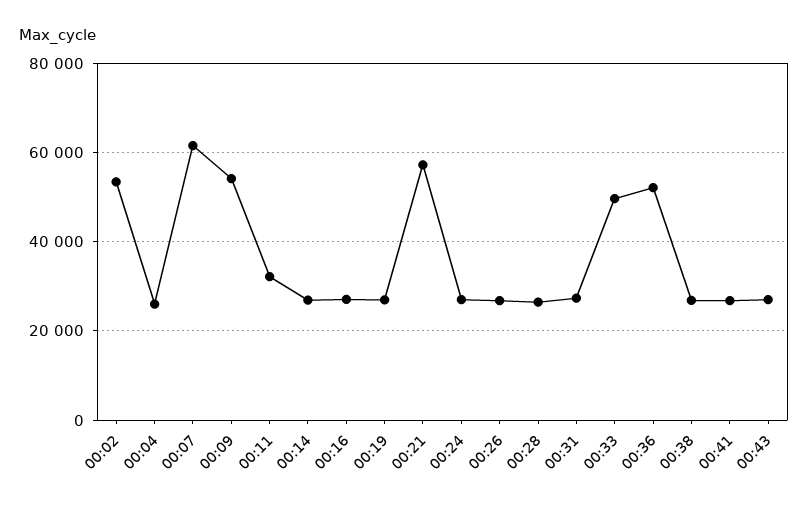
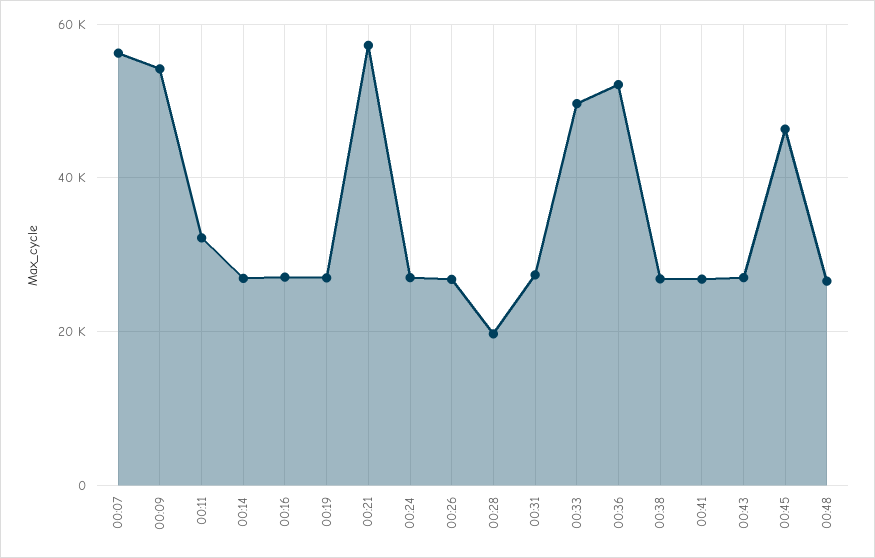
00:02: 54000 -> none
00:04: 26000 -> none
00:07: 62000 -> 56000
00:28: 26000 -> 20000
00:45: none -> 46000
00:48: none -> 26000

